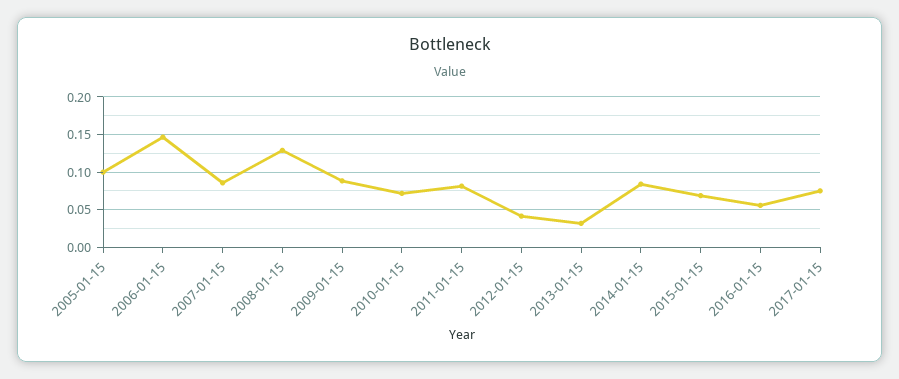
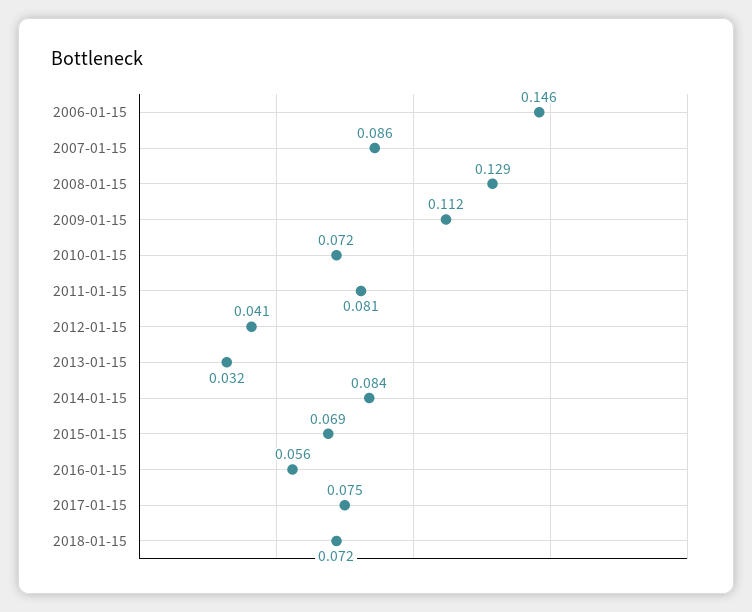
2005-01-15: 0.1 -> none
2009-01-15: 0.09 -> 0.112
2018-01-15: none -> 0.072

